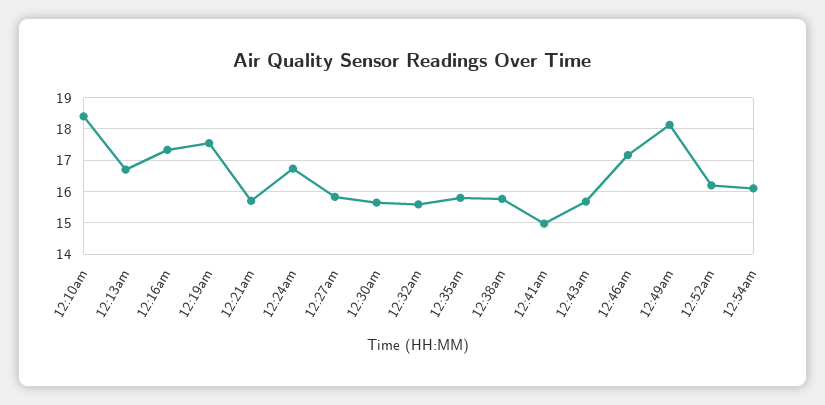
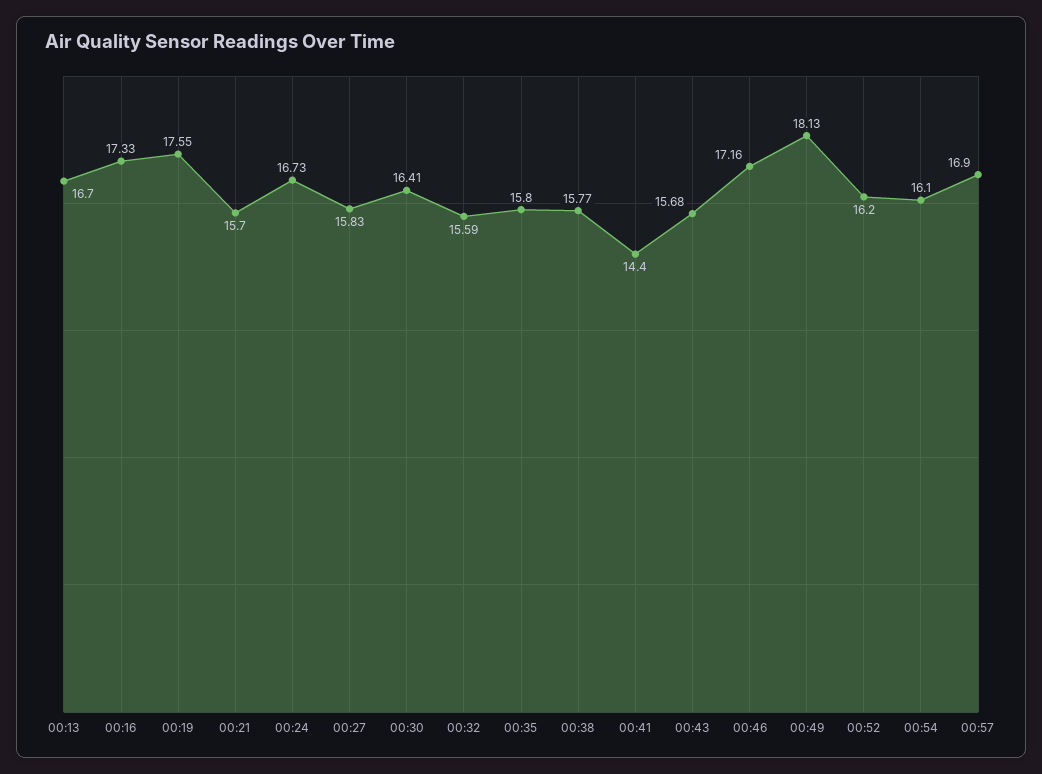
12:10am: 18.4 -> none
12:30am: 15.6 -> 16.41
12:41am: 15 -> 14.4
00:57: none -> 16.9

